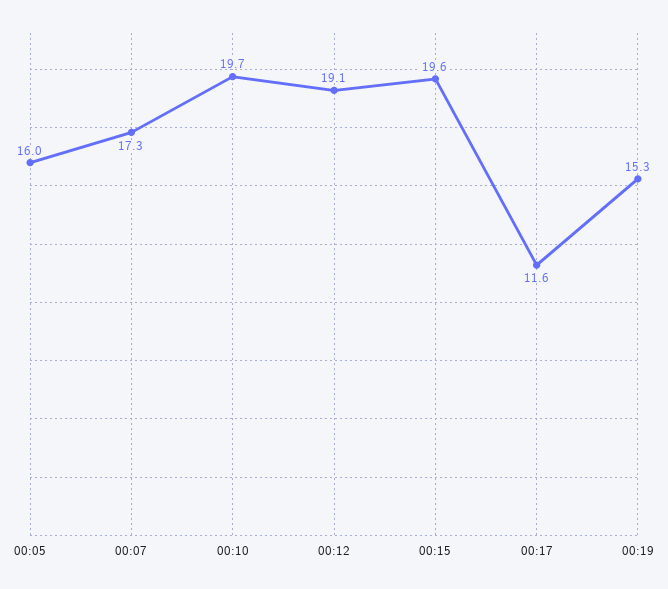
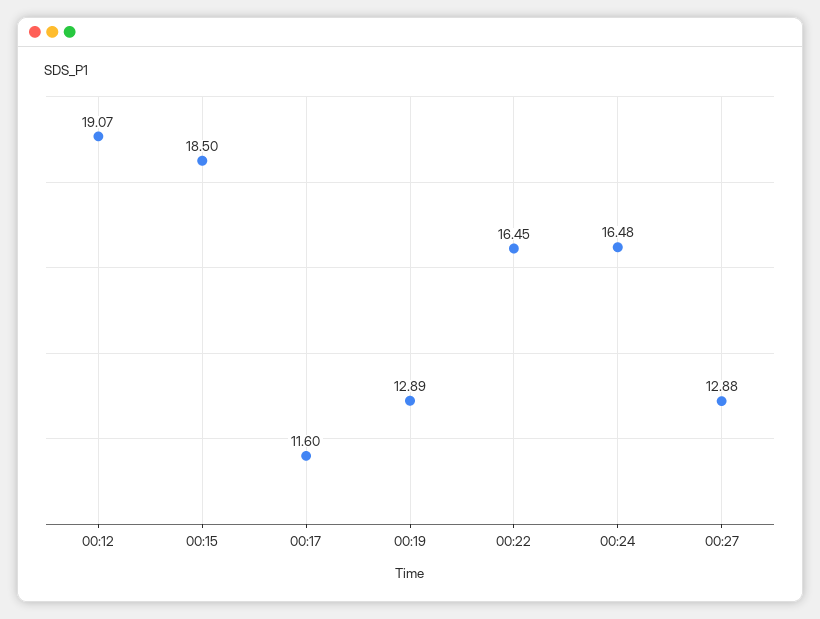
00:05: 16 -> none
00:07: 17.3 -> none
00:10: 19.7 -> none
00:15: 19.6 -> 18.5
00:19: 15.3 -> 12.89
00:22: none -> 16.45
00:24: none -> 16.48
00:27: none -> 12.88

